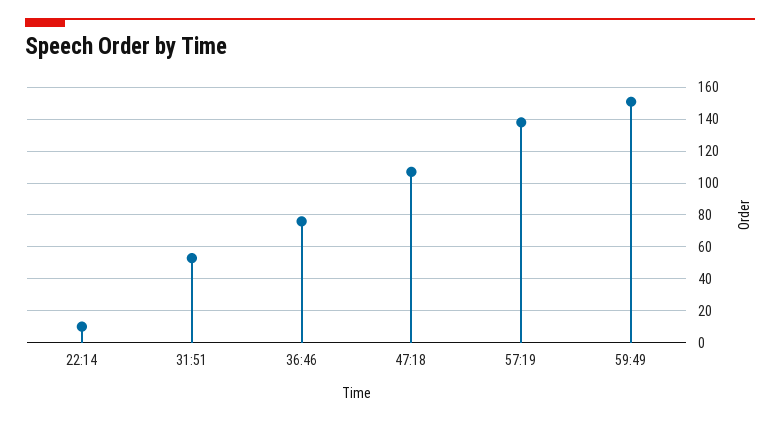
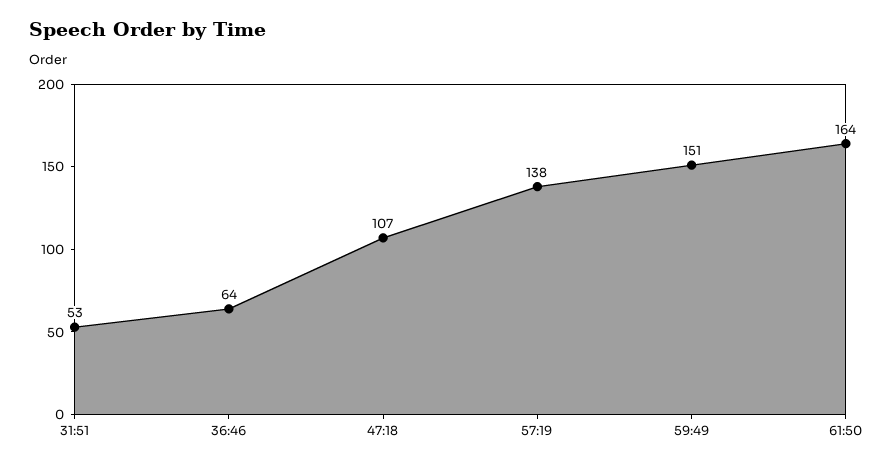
22:14: 10 -> none
36:46: 75 -> 64
61:50: none -> 164

